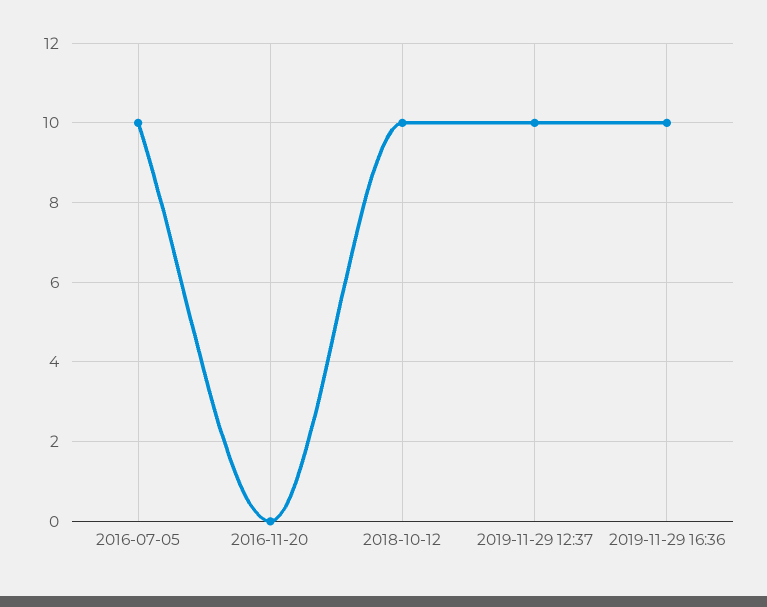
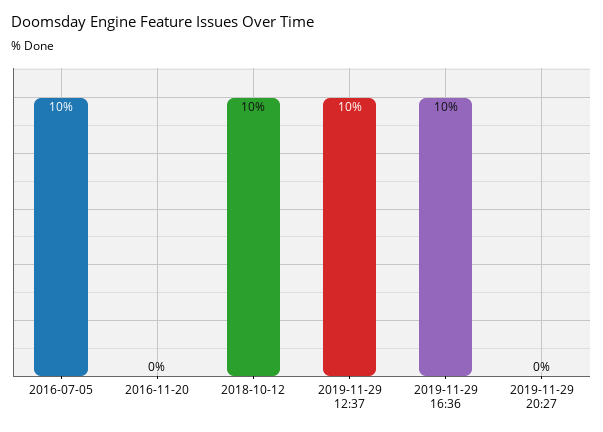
2019-11-29 20:27: none -> 0

